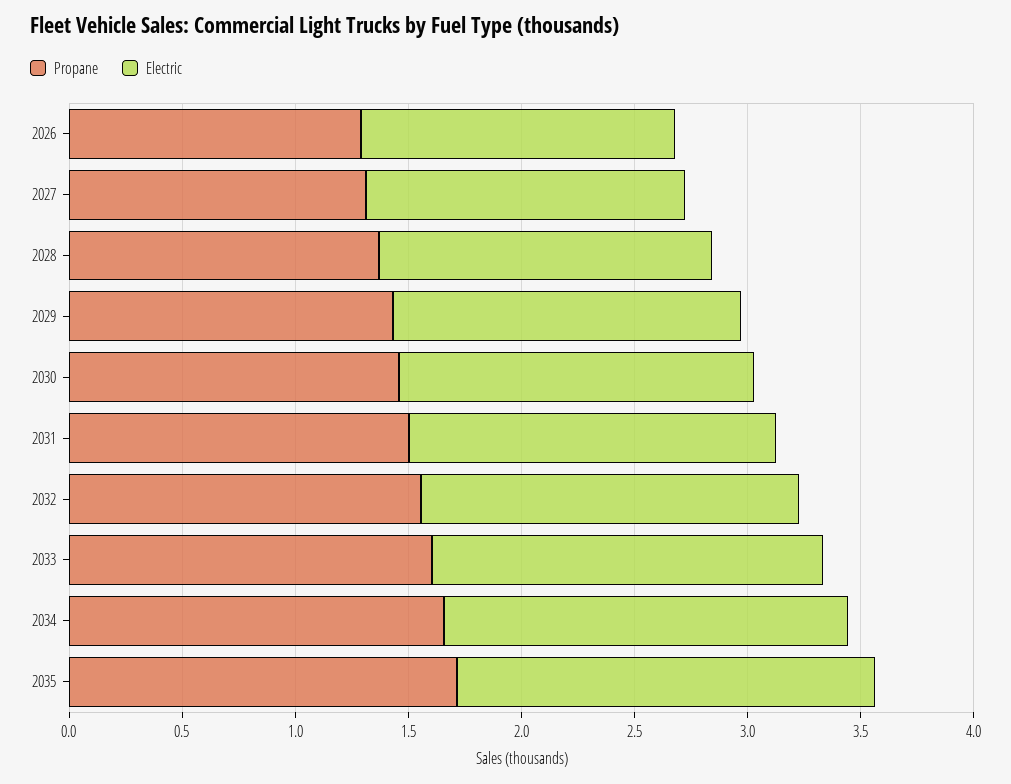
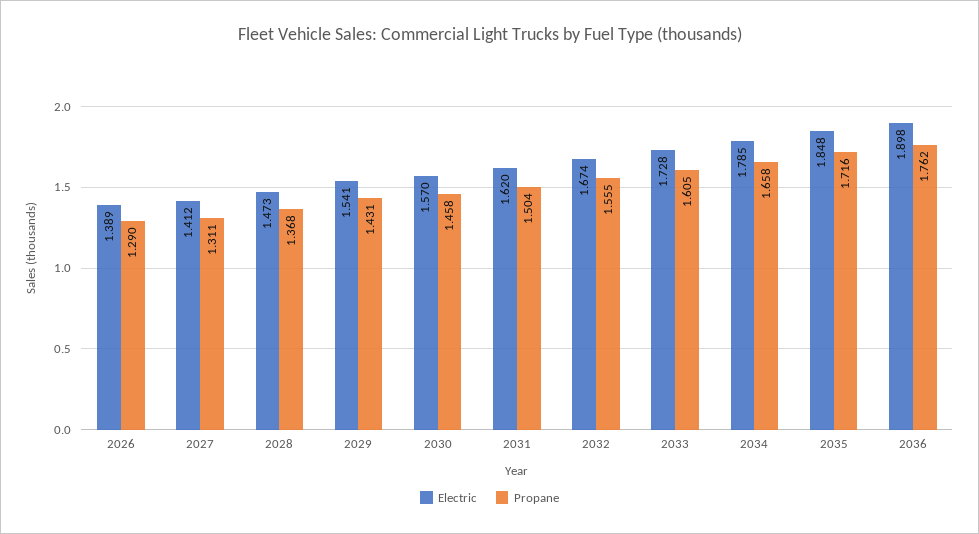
Electric, 2036: none -> 1.898
Propane, 2036: none -> 1.762

